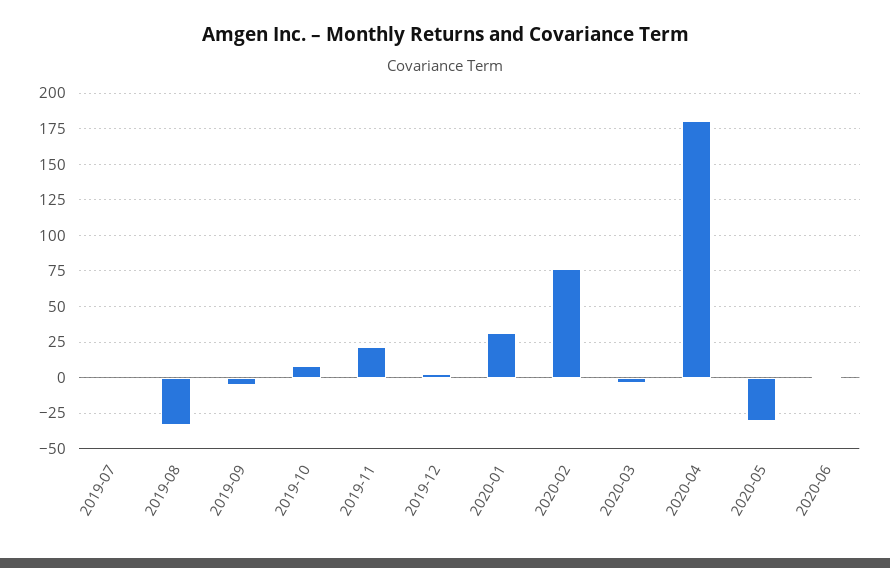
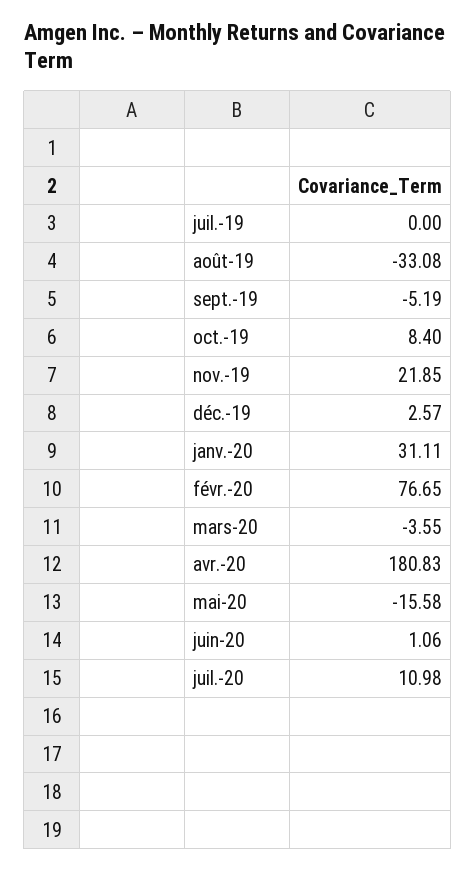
2020-05: -30 -> -15.58
juil.-20: none -> 10.98

